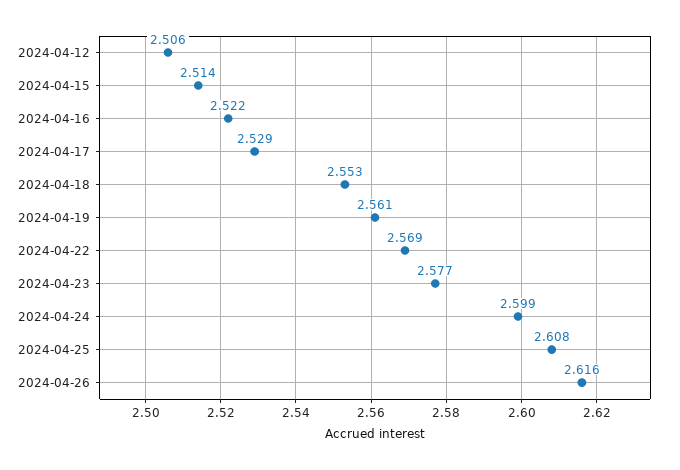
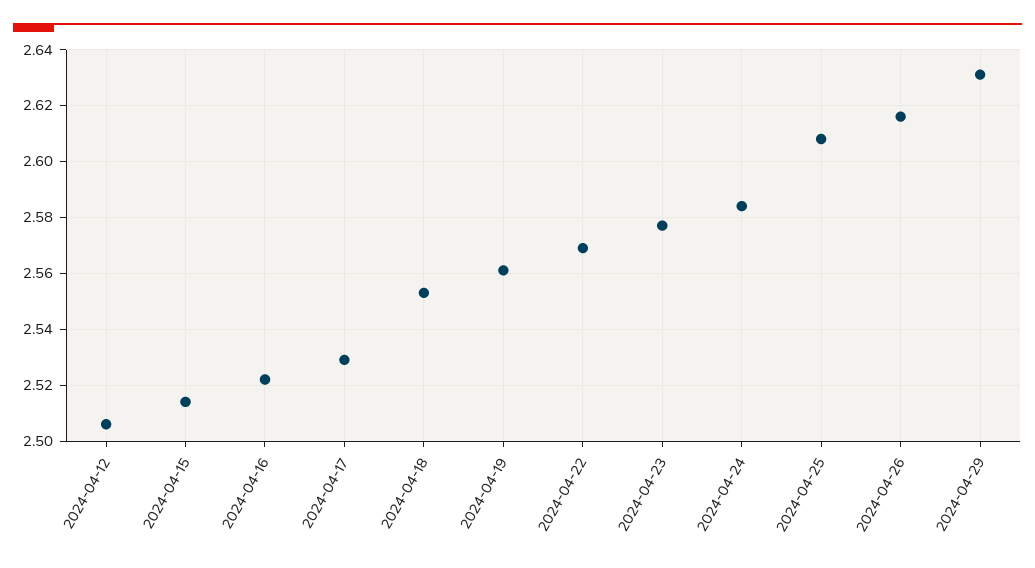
2024-04-24: 2.599 -> 2.585
2024-04-29: none -> 2.63

